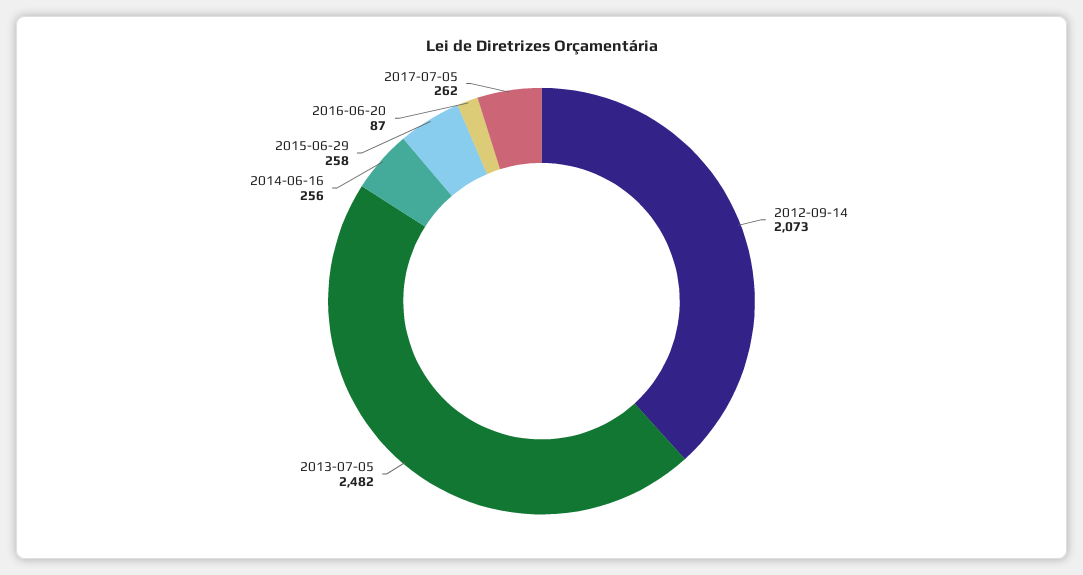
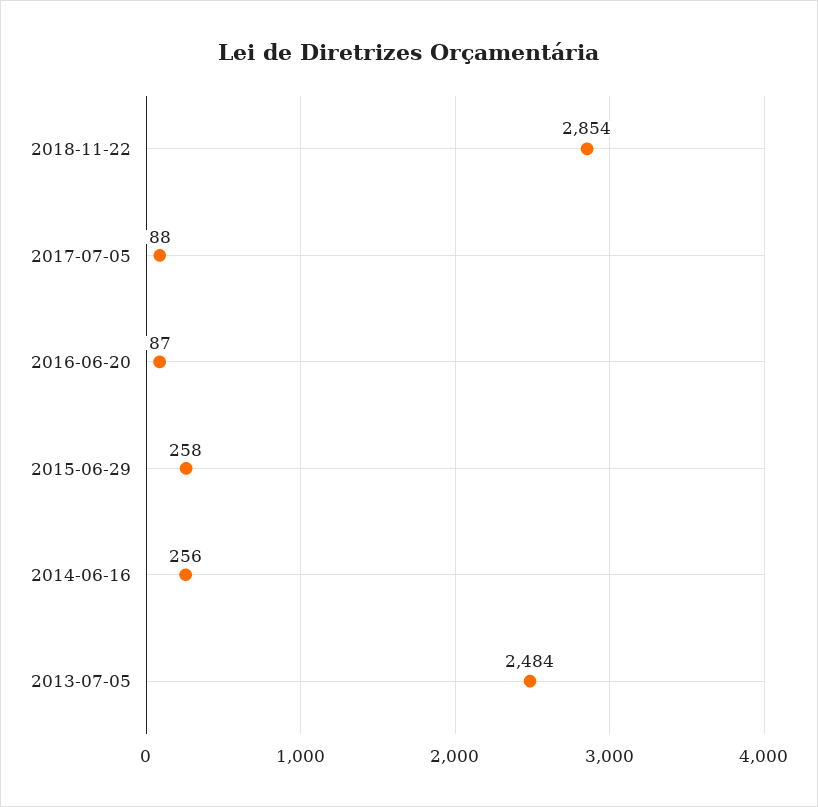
2012-09-14: 2073 -> none
2013-07-05: 2482 -> 2484
2017-07-05: 262 -> 88
2018-11-22: none -> 2854

